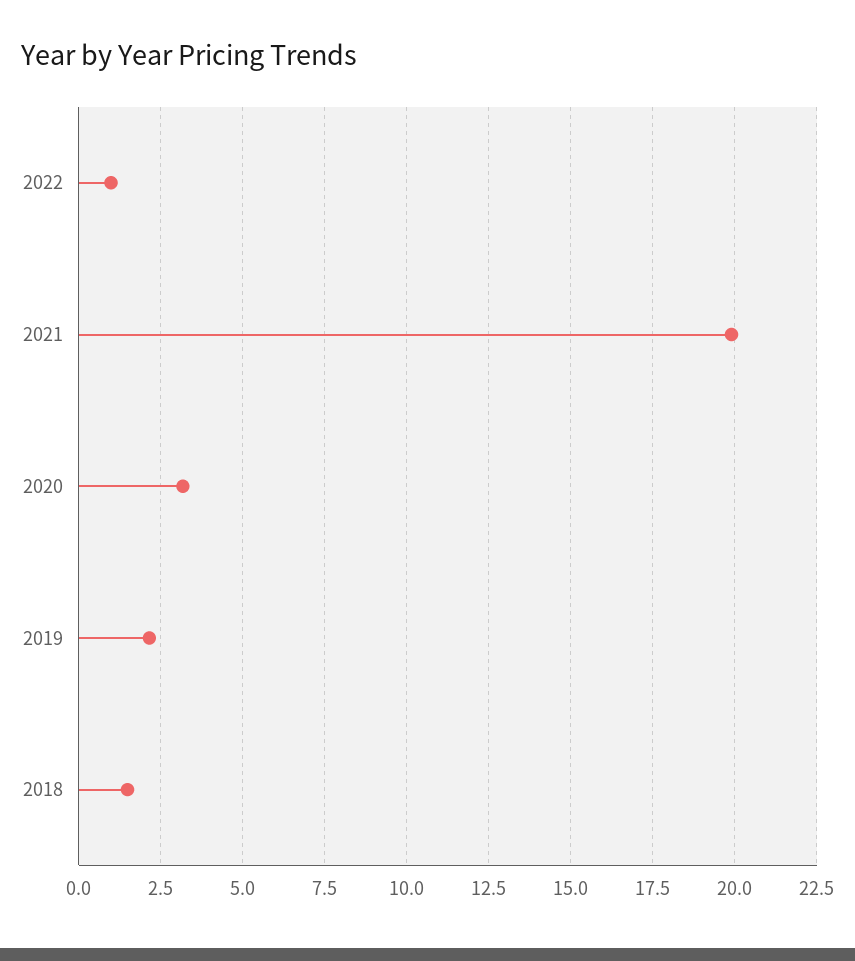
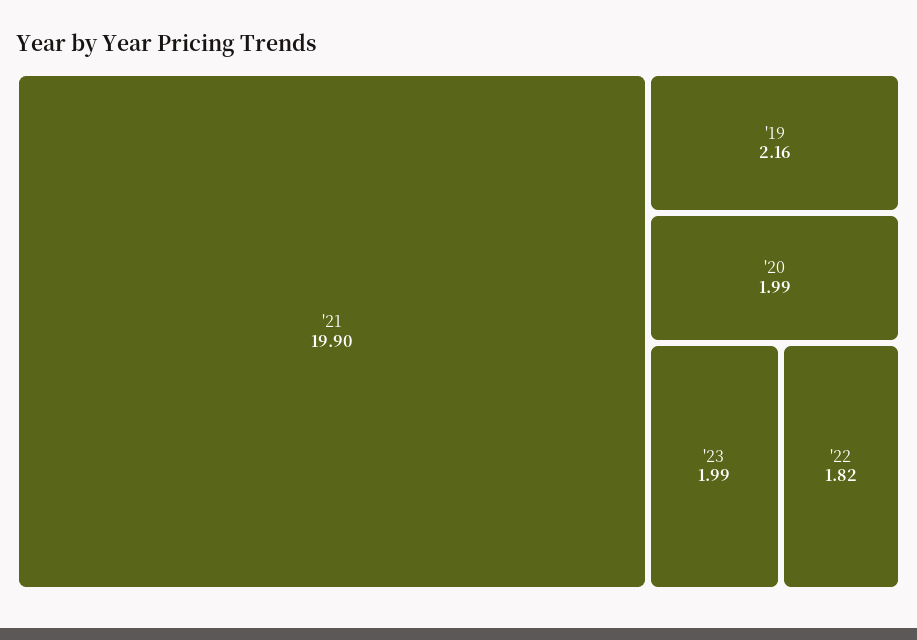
2022: 1 -> 1.82
2020: 3.25 -> 1.99
2018: 1.5 -> none
'23: none -> 1.99

